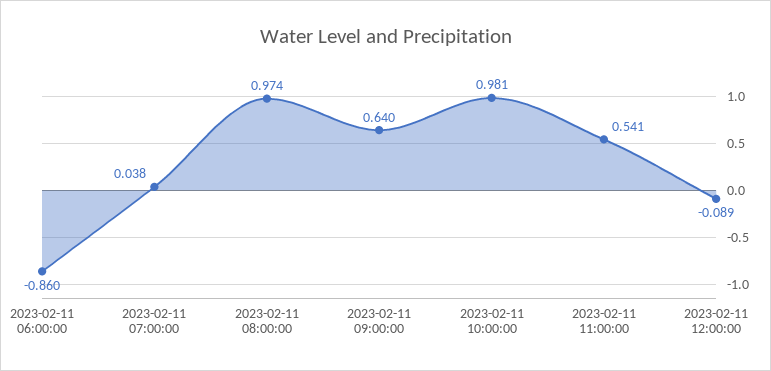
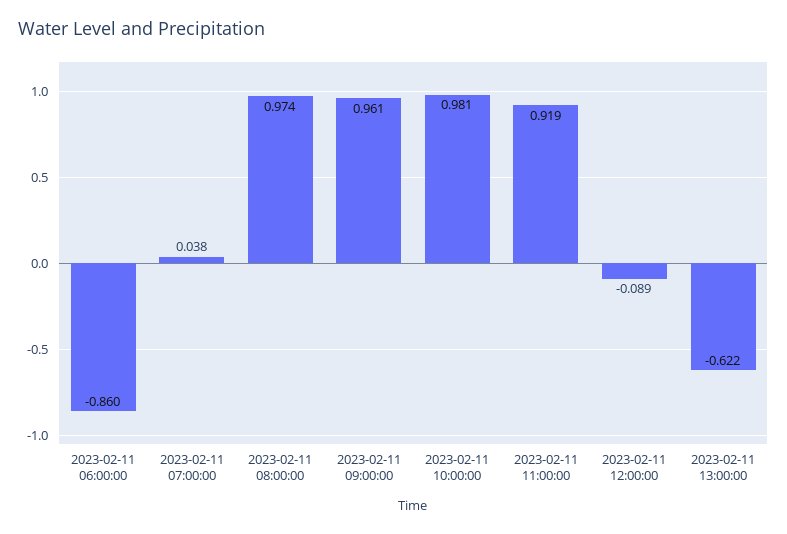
2023-02-11 09:00:00: 0.64 -> 0.961
2023-02-11 11:00:00: 0.541 -> 0.919
2023-02-11 13:00:00: none -> -0.622

